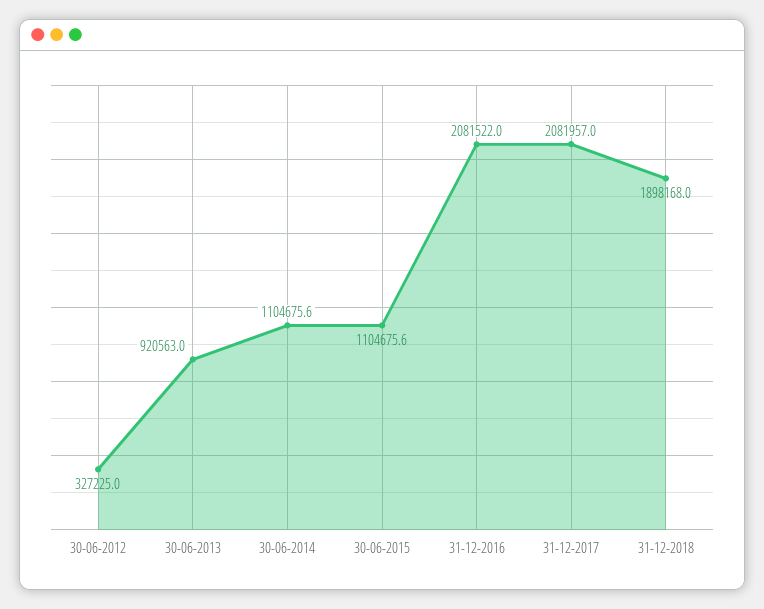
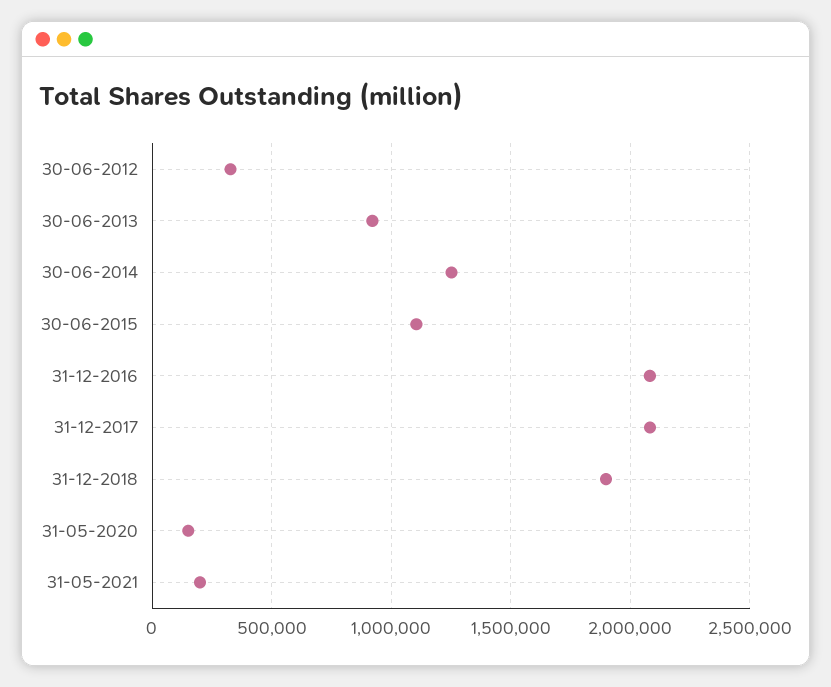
30-06-2014: 1104675.6 -> 1250000
31-05-2020: none -> 150000
31-05-2021: none -> 200000

